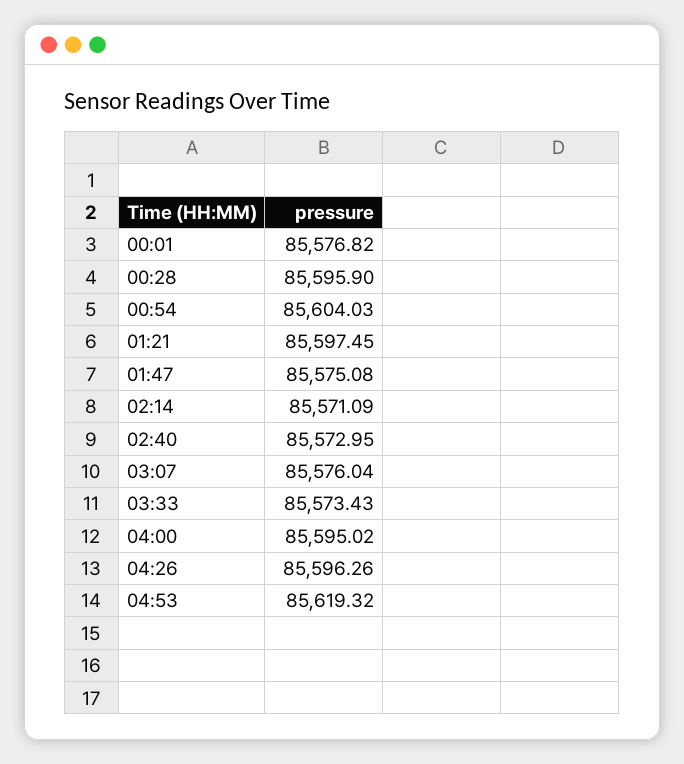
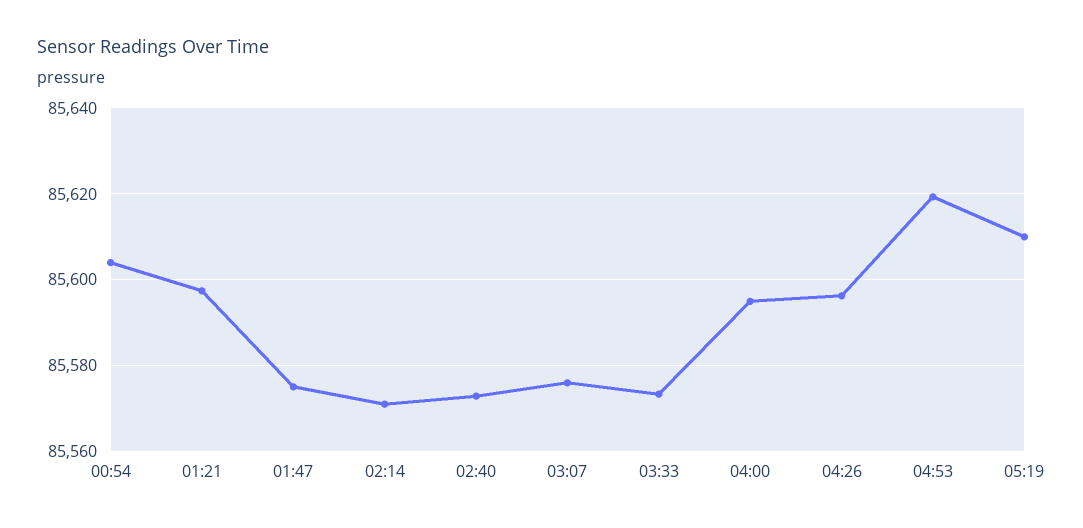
00:01: 85576.82 -> none
00:28: 85595.9 -> none
05:19: none -> 85610

